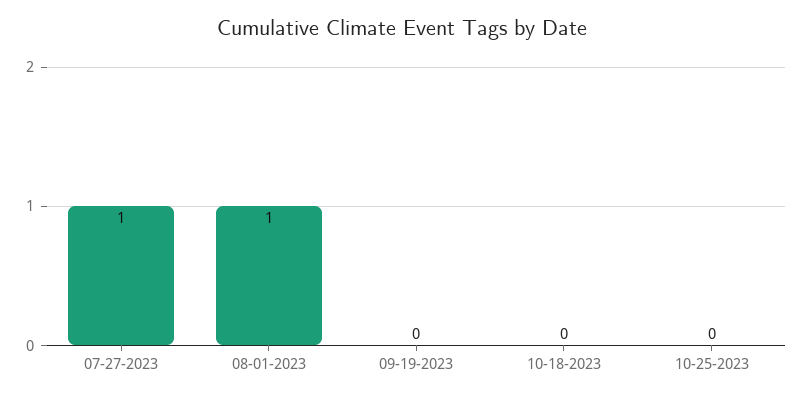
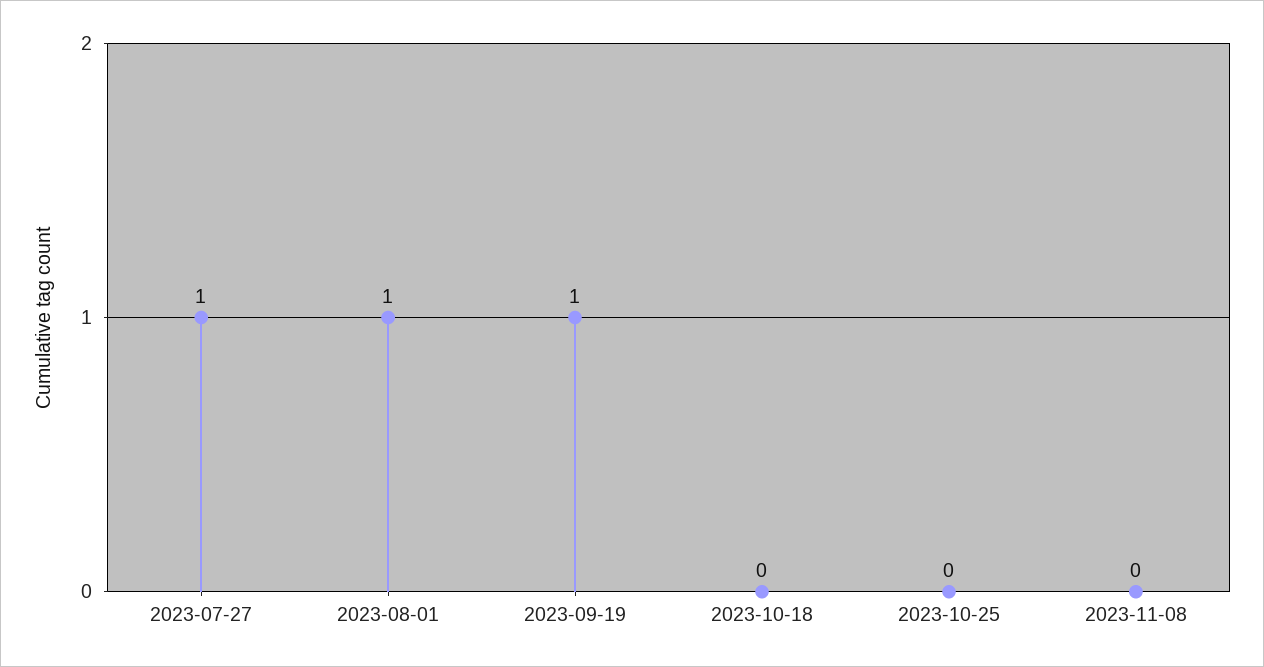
09-19-2023: 0 -> 1
2023-11-08: none -> 0

